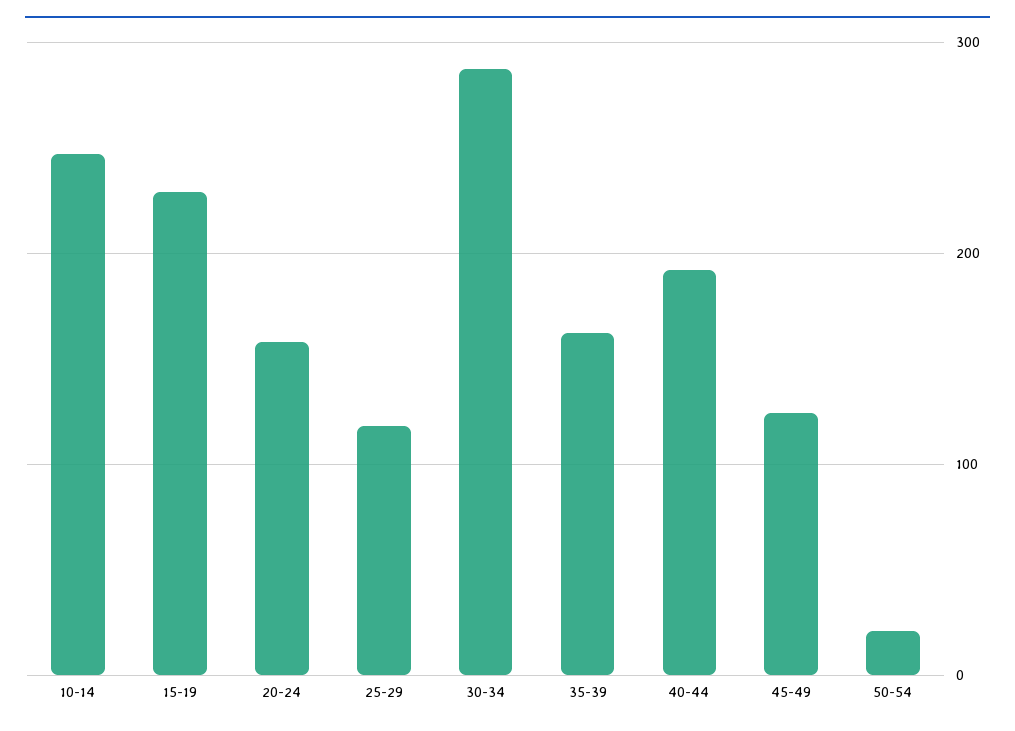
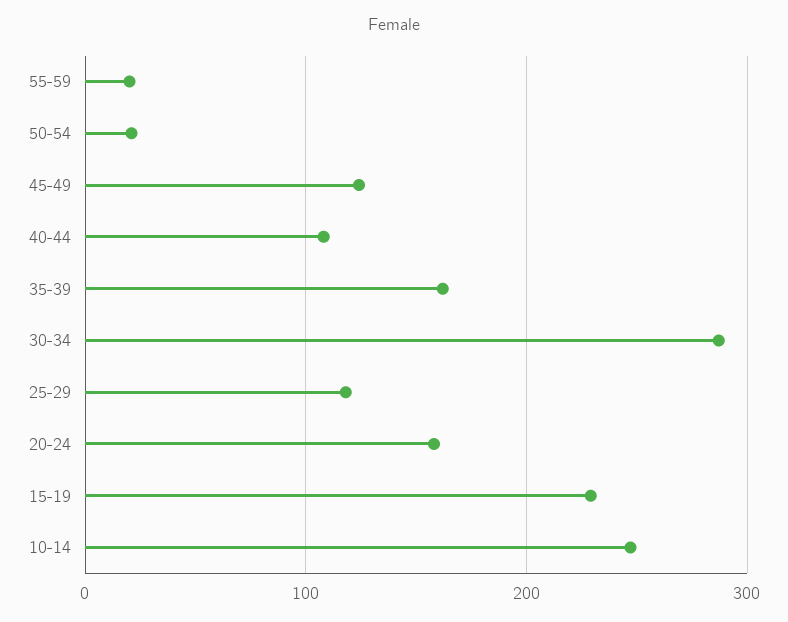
40-44: 190 -> 110
55-59: none -> 20

